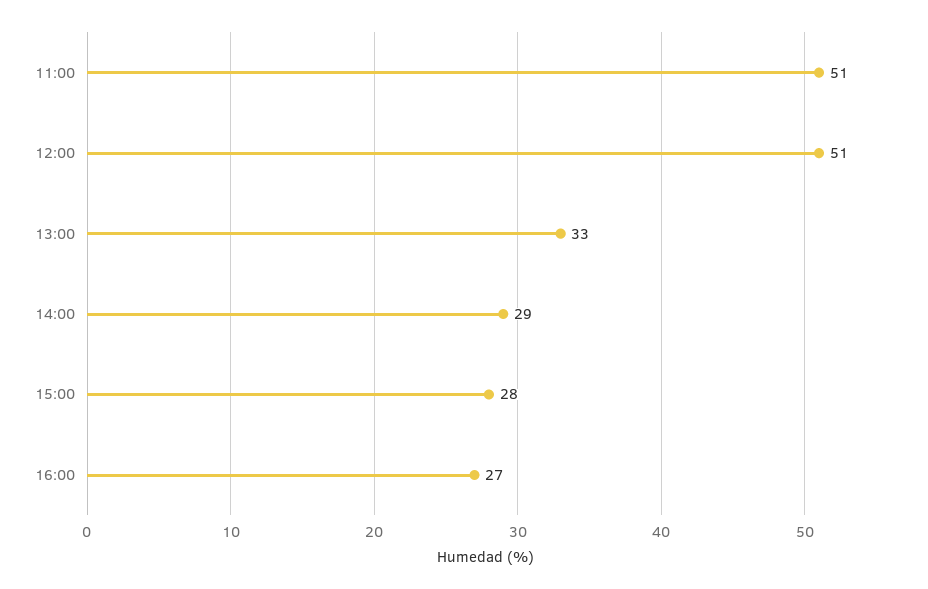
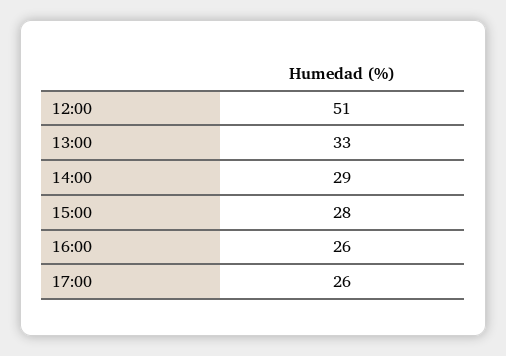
11:00: 51 -> none
16:00: 27 -> 26
17:00: none -> 26

